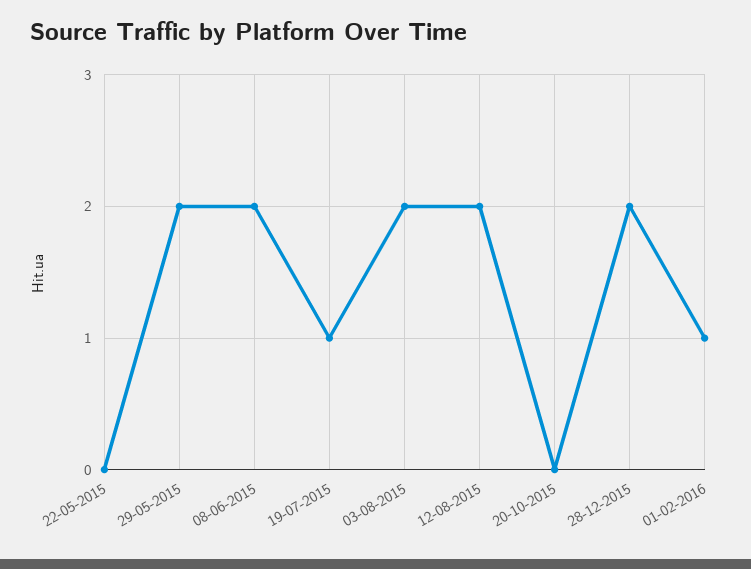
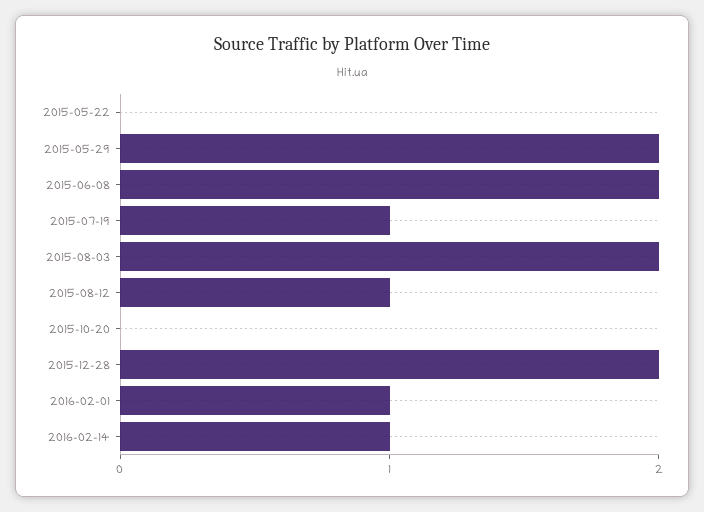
12-08-2015: 2 -> 1
2016-02-14: none -> 1

